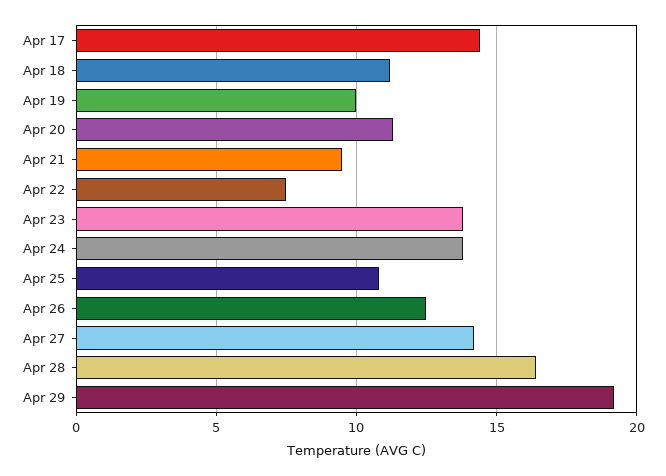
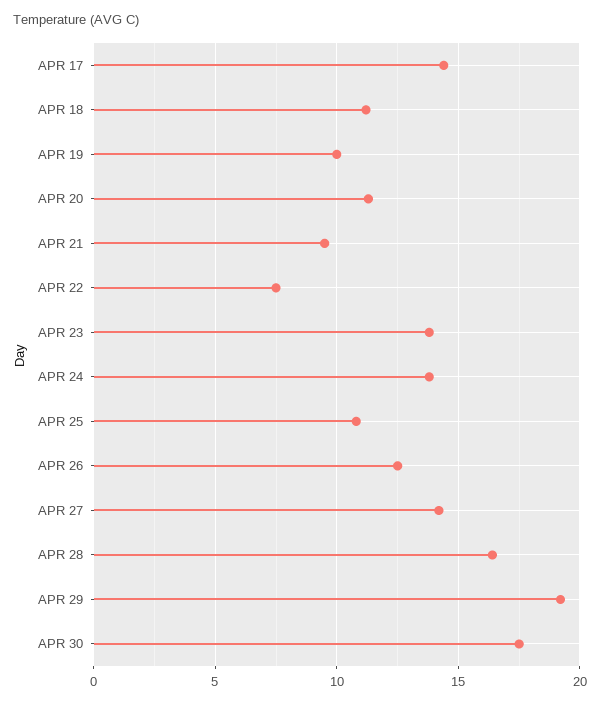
APR 30: none -> 17.5

